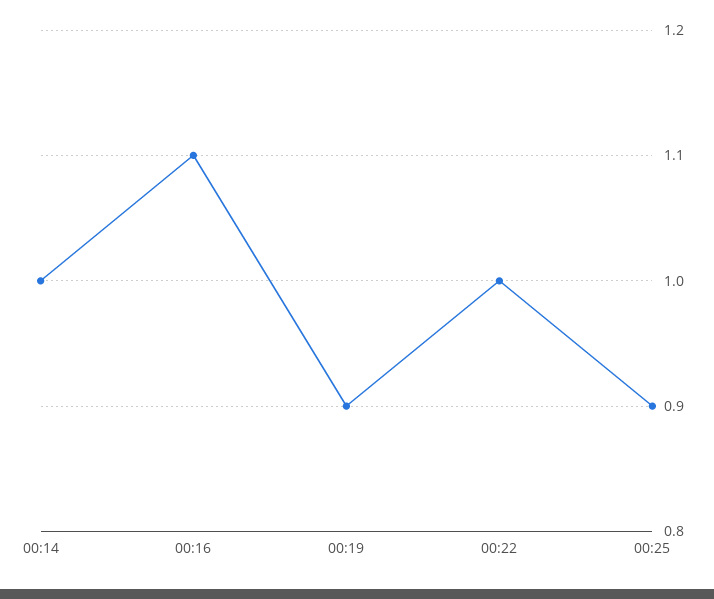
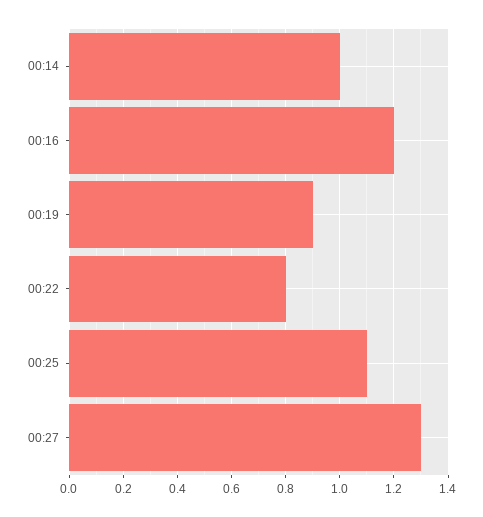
00:16: 1.1 -> 1.2
00:22: 1 -> 0.8
00:25: 0.9 -> 1.1
00:27: none -> 1.3

